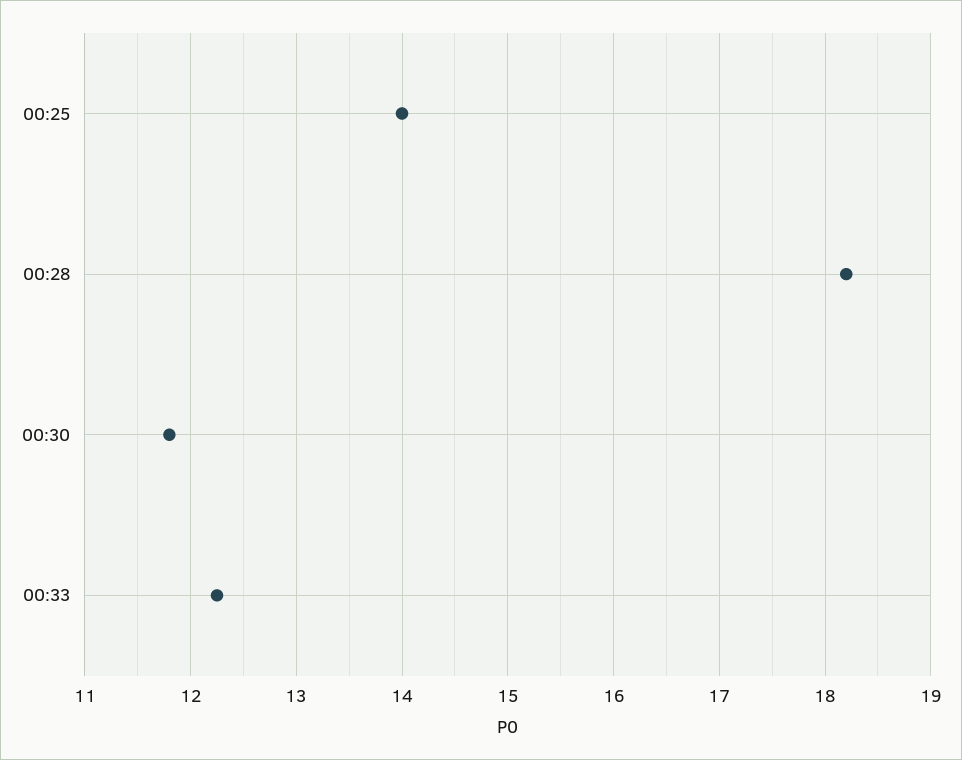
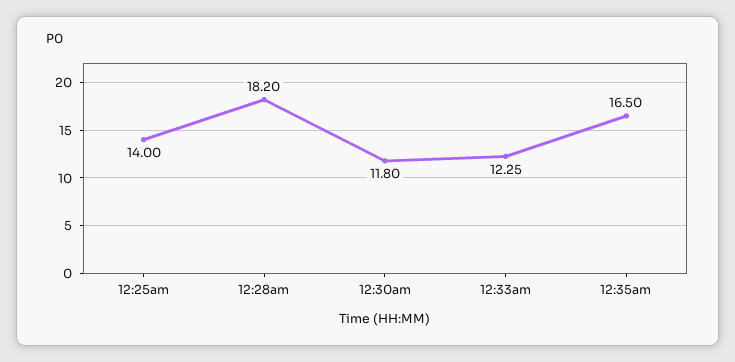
12:35am: none -> 16.5

